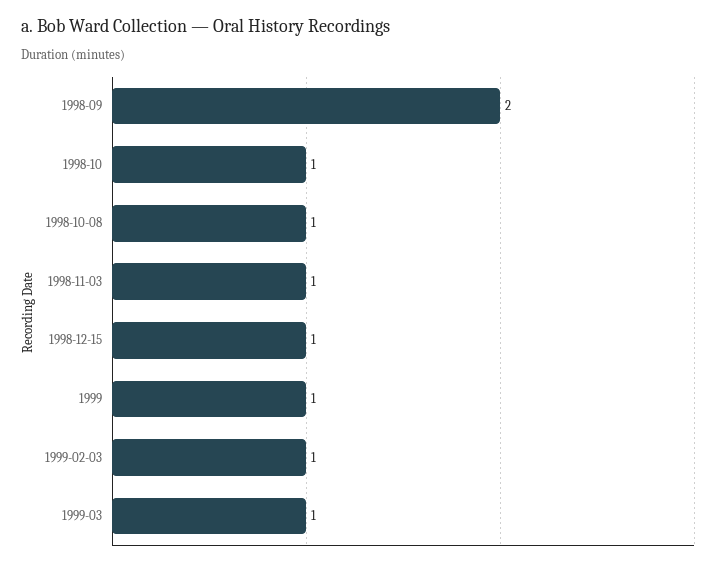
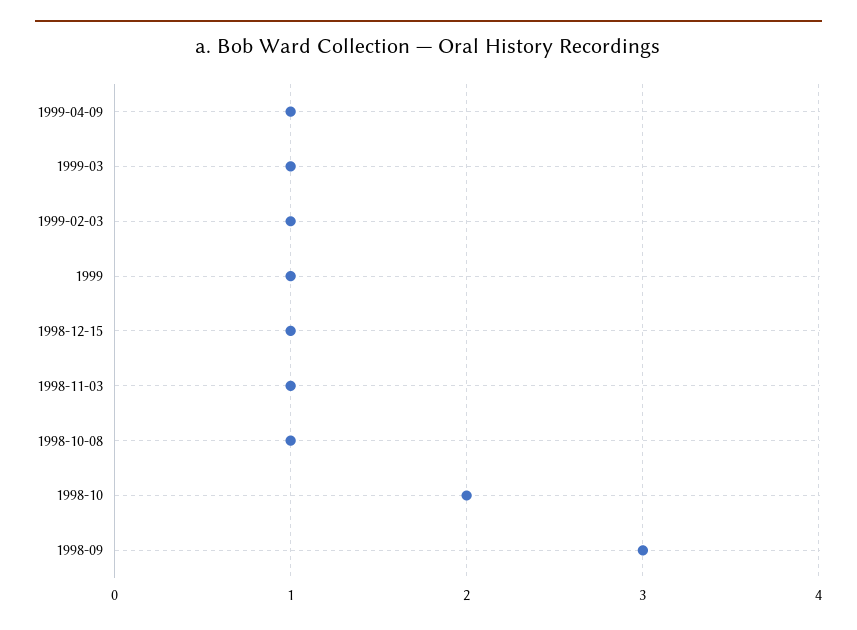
1998-09: 2 -> 3
1998-10: 1 -> 2
1999-04-09: none -> 1

